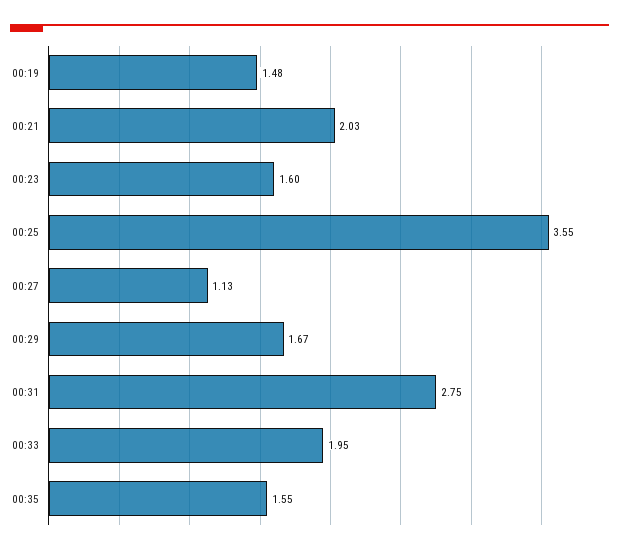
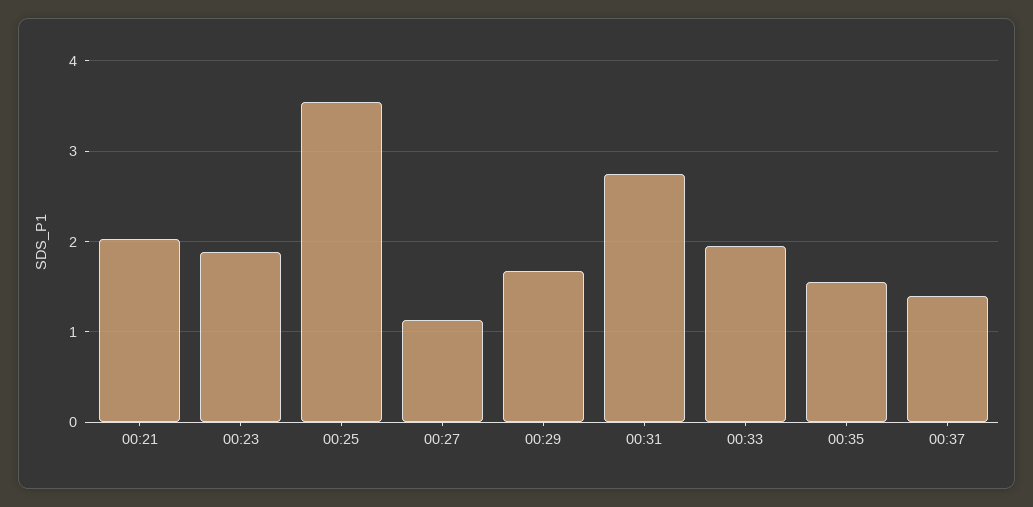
00:19: 1.48 -> none
00:23: 1.6 -> 1.9
00:37: none -> 1.4

